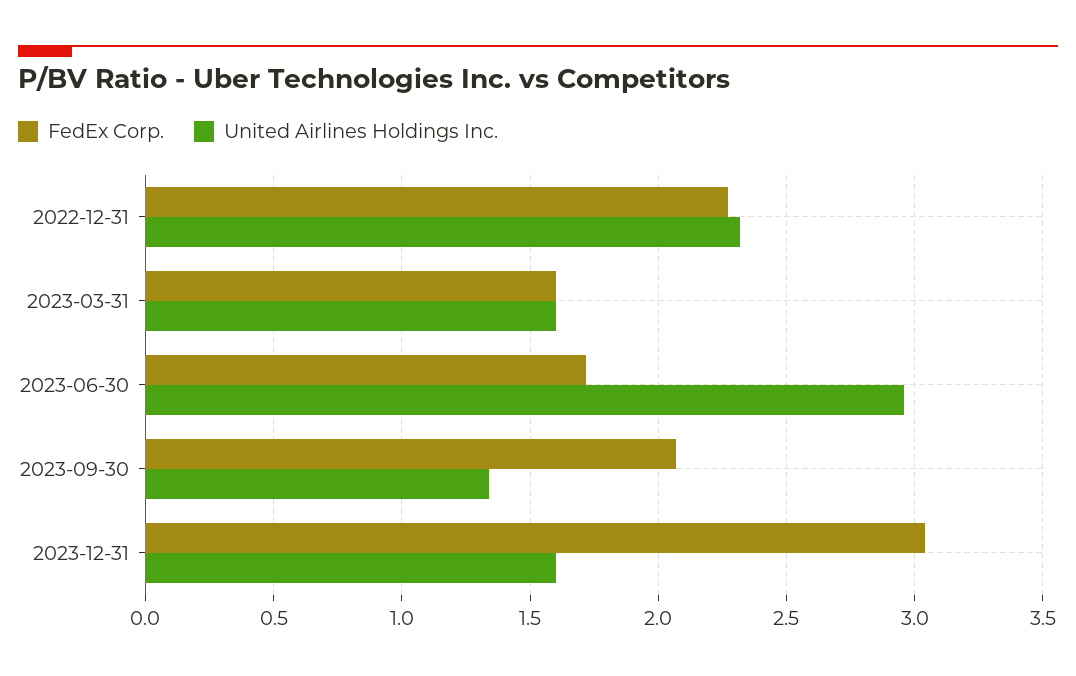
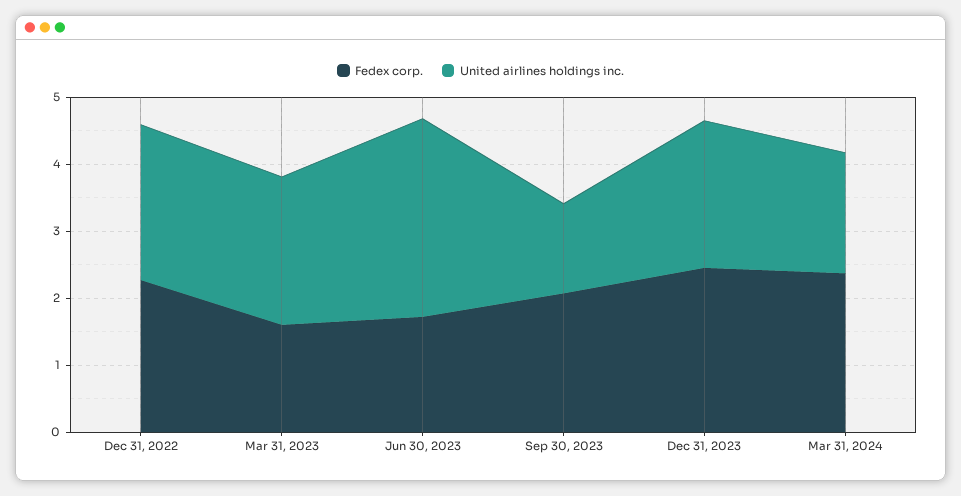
United Airlines Holdings Inc., 2023-03-31: 1.6 -> 2.2
FedEx Corp., 2023-12-31: 3.05 -> 2.4
United Airlines Holdings Inc., 2023-12-31: 1.6 -> 2.2
FedEx Corp., Mar 31, 2024: none -> 2.4
United Airlines Holdings Inc., Mar 31, 2024: none -> 1.8

